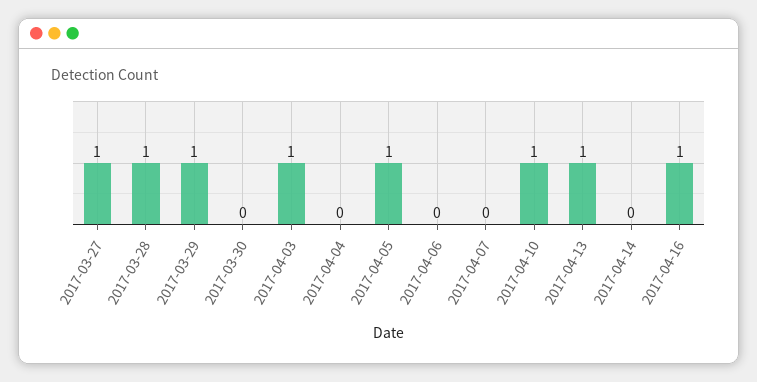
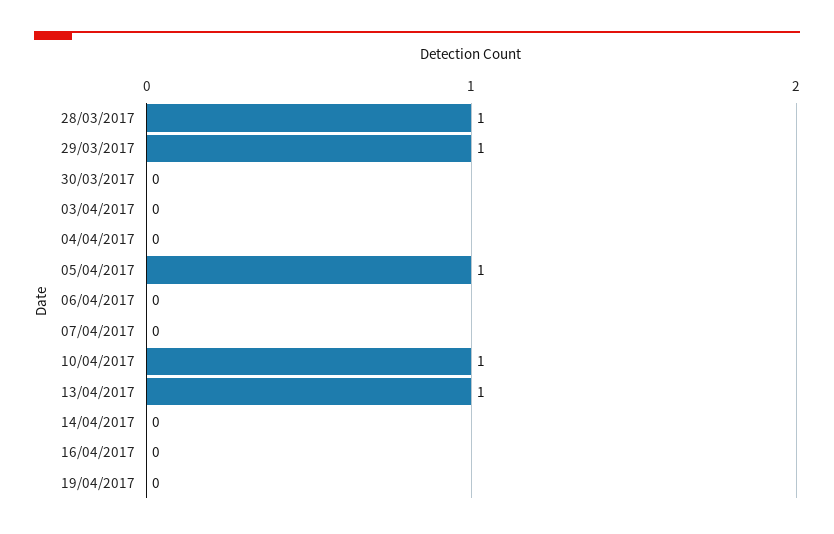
2017-03-27: 1 -> none
2017-04-03: 1 -> 0
2017-04-16: 1 -> 0
19/04/2017: none -> 0

